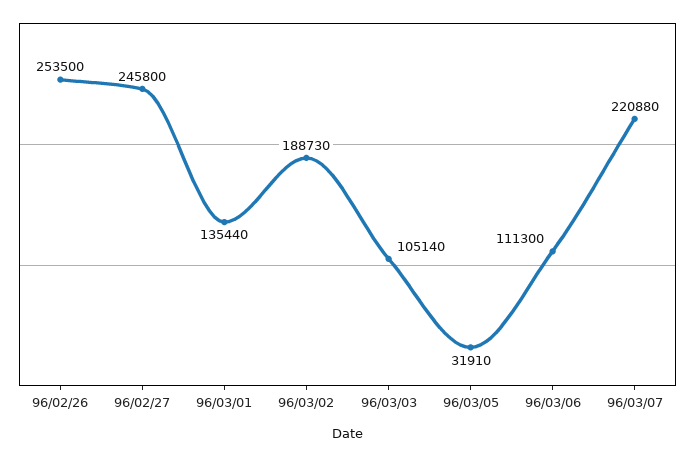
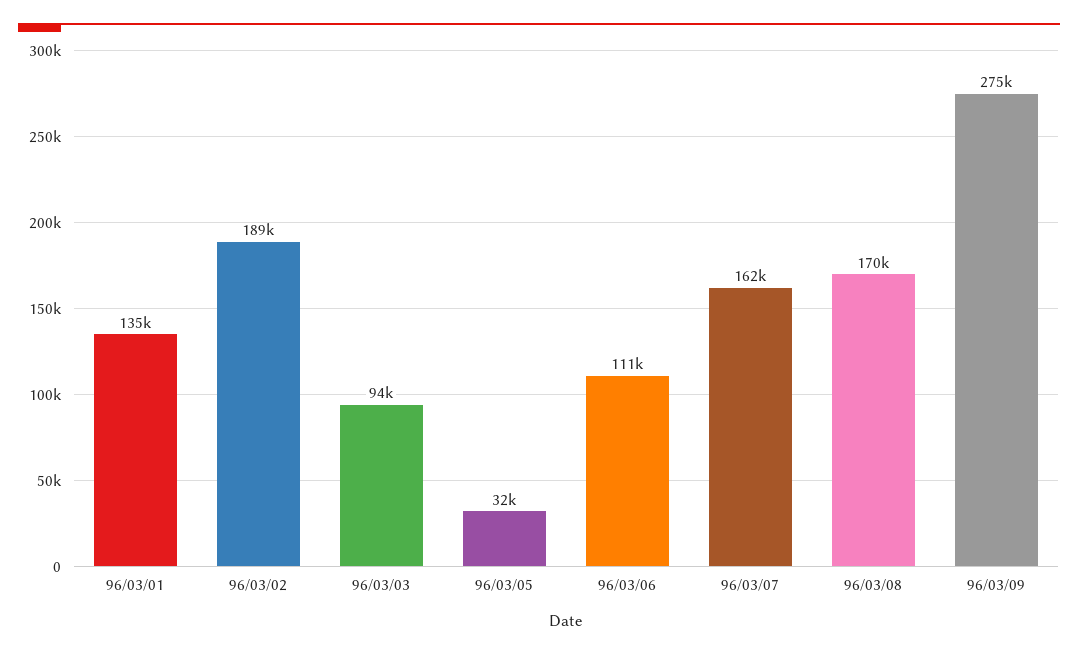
96/02/26: 253500 -> none
96/02/27: 245800 -> none
96/03/03: 105140 -> 94000
96/03/07: 220880 -> 162000
96/03/08: none -> 170000
96/03/09: none -> 275000

